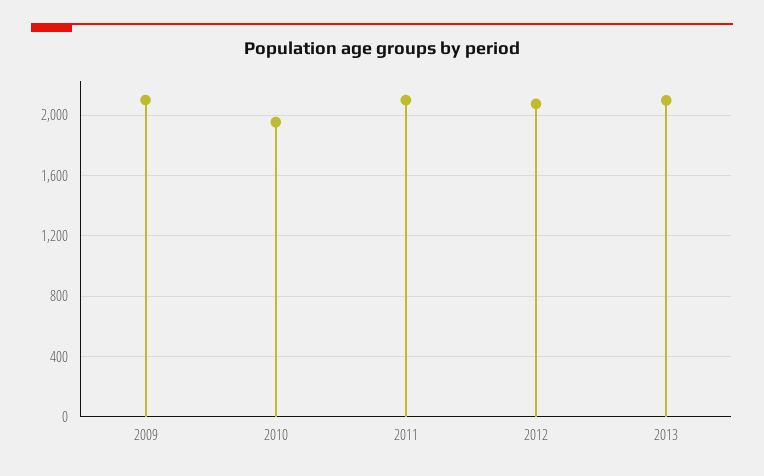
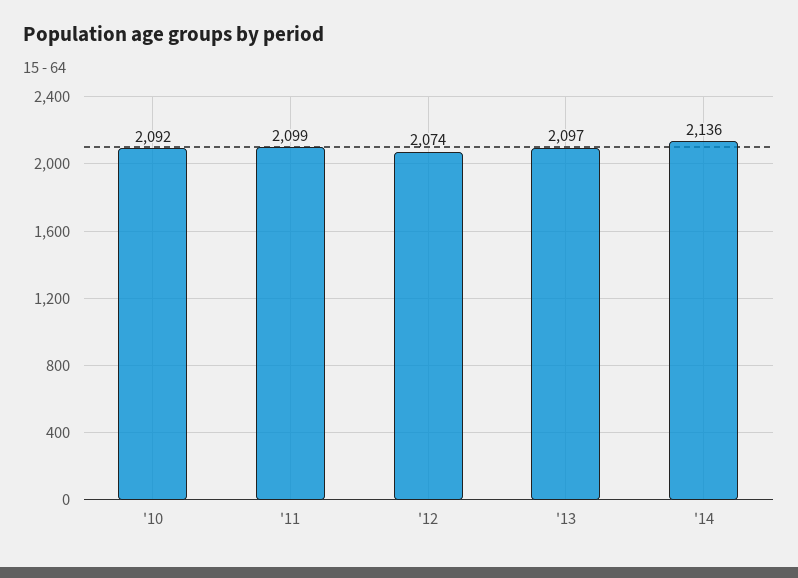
2009: 2100 -> none
2010: 1950 -> 2092
'14: none -> 2136

